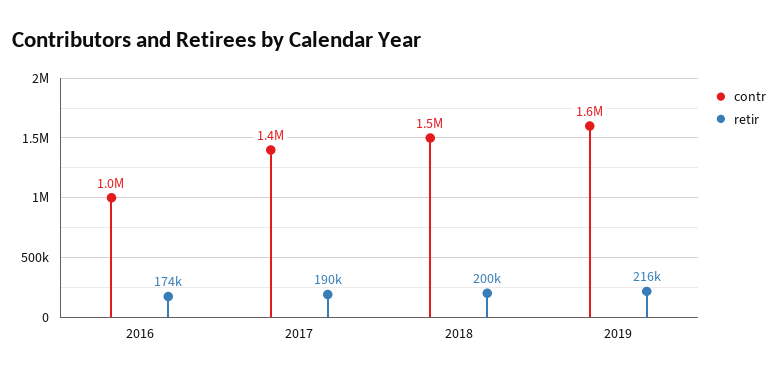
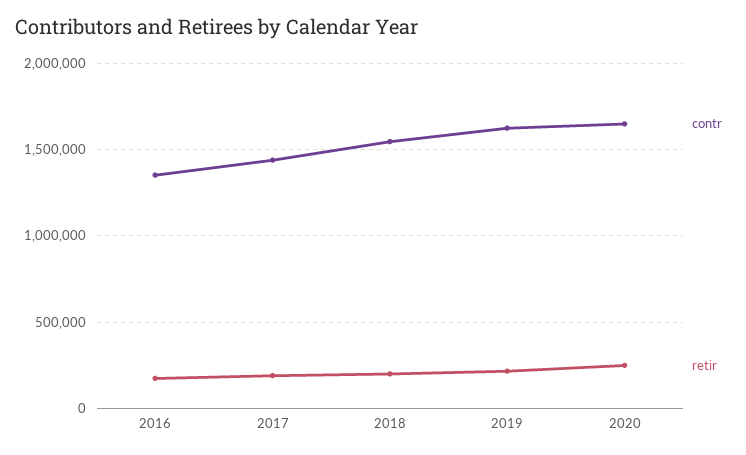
contr, 2016: 1000000 -> 1350000
contr, 2020: none -> 1650000
retir, 2020: none -> 250000

